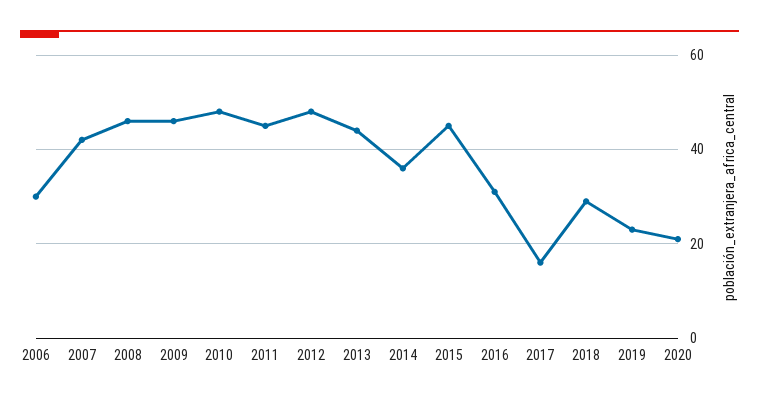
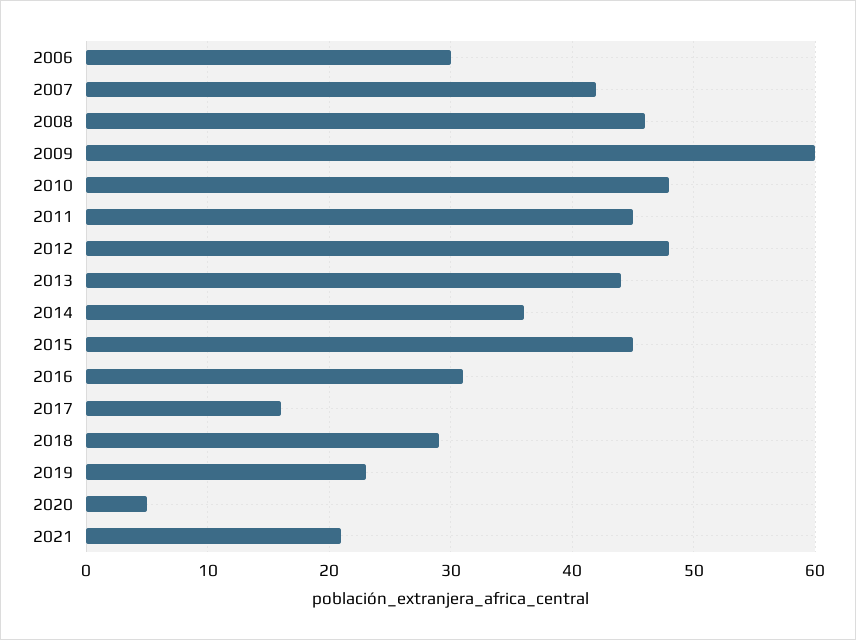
2009: 45 -> 60
2020: 20 -> 5
2021: none -> 21

